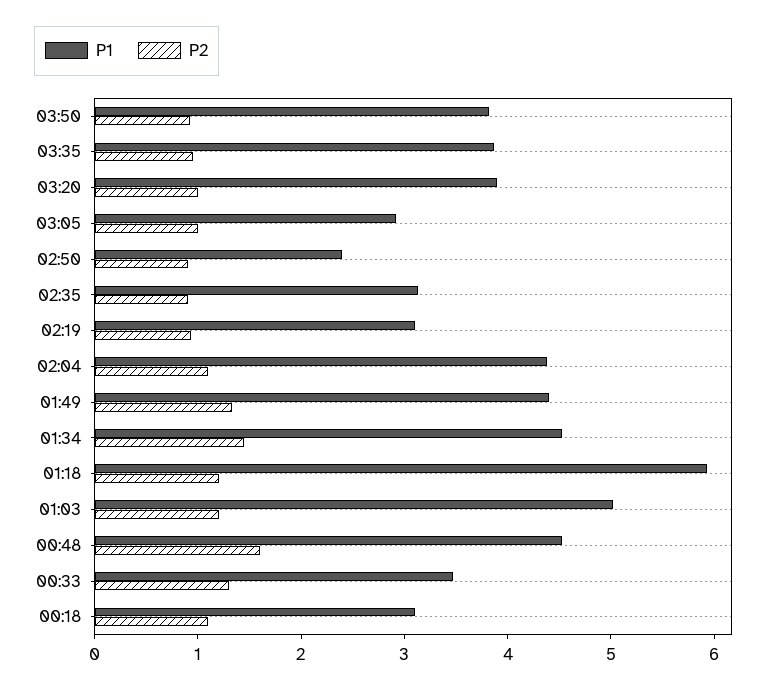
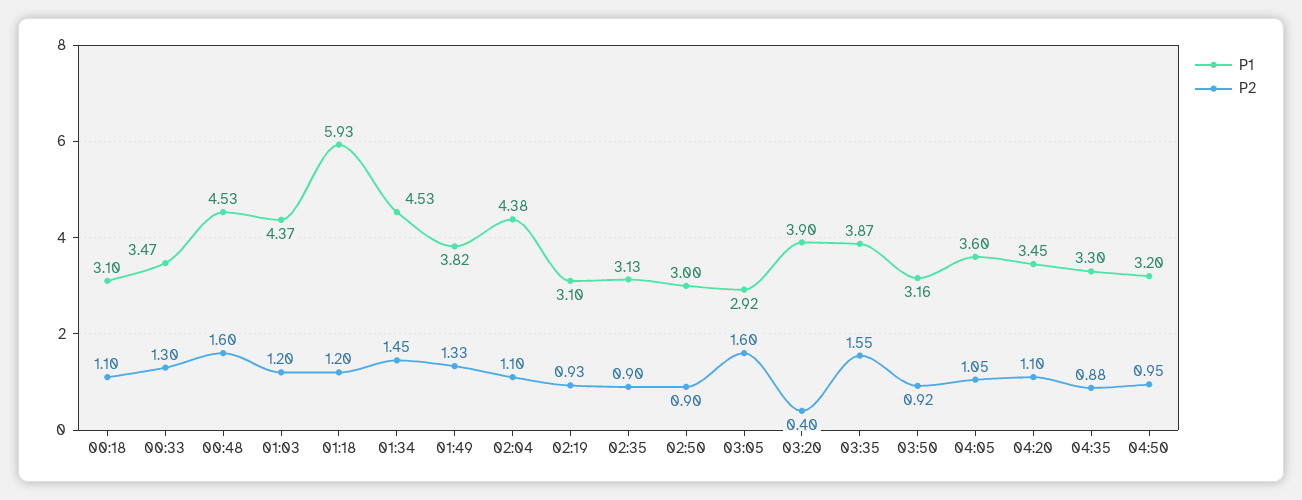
P1, 03:50: 3.8 -> 3.16
P2, 03:35: 1 -> 1.55
P2, 03:20: 1 -> 0.4
P2, 03:05: 1 -> 1.6
P1, 02:50: 2.4 -> 3
P1, 01:49: 4.4 -> 3.82
P1, 01:03: 5 -> 4.37
P1, 04:05: none -> 3.6
P2, 04:05: none -> 1.05
P1, 04:20: none -> 3.45
P2, 04:20: none -> 1.1
P1, 04:35: none -> 3.3
P2, 04:35: none -> 0.88
P1, 04:50: none -> 3.2
P2, 04:50: none -> 0.95

